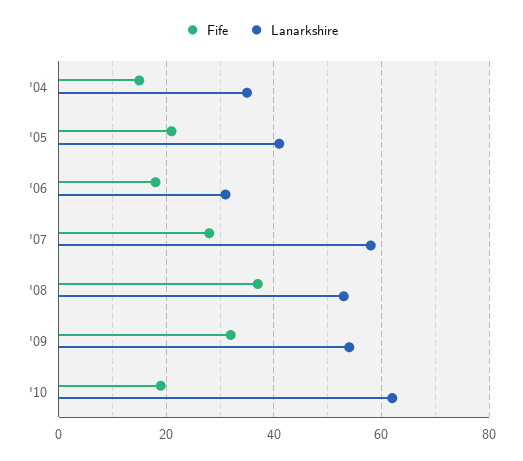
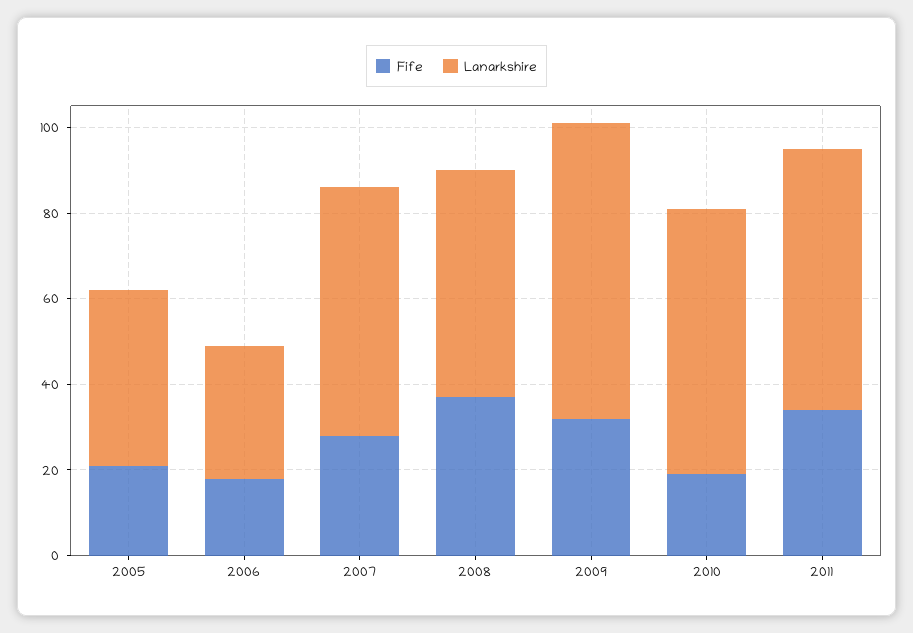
Fife, '04: 15 -> none
Lanarkshire, '04: 35 -> none
Lanarkshire, '09: 55 -> 70
Fife, 2011: none -> 35
Lanarkshire, 2011: none -> 60

